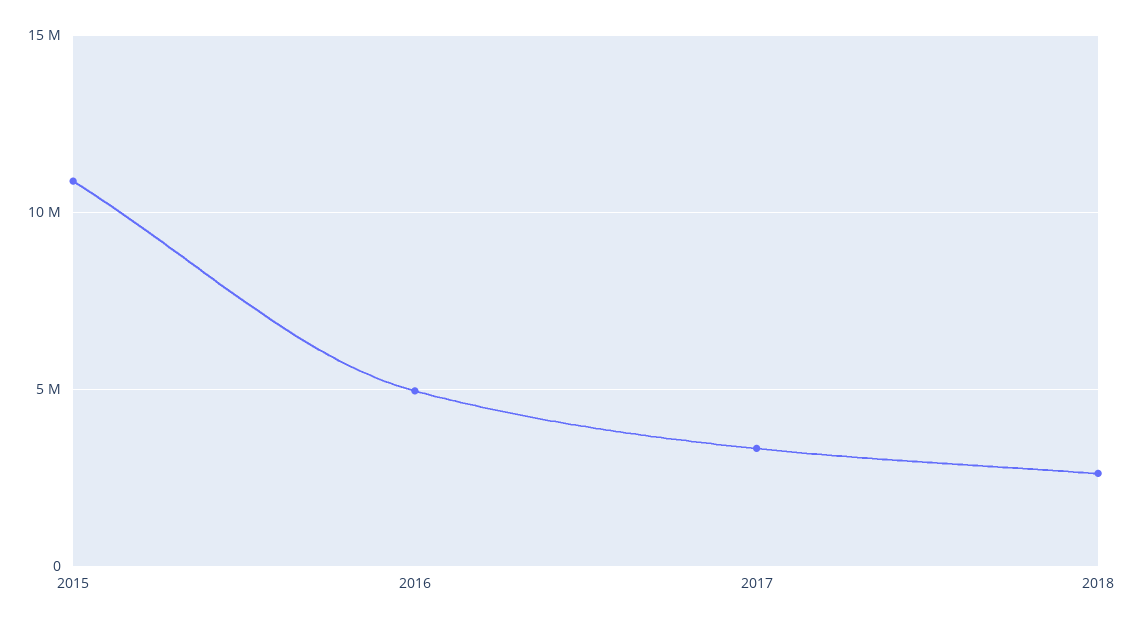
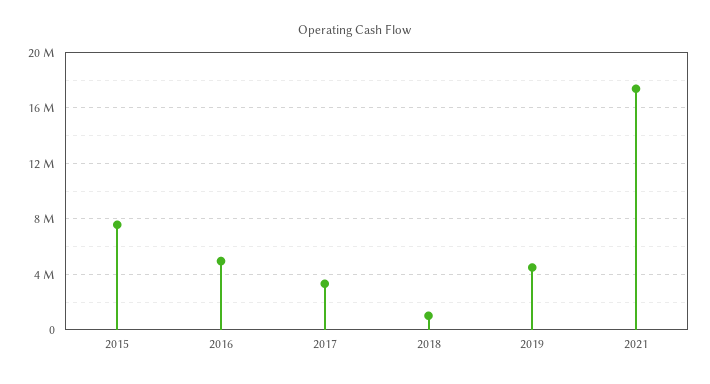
2015: 11000000 -> 7500000
2018: 2500000 -> 1000000
2019: none -> 4500000
2021: none -> 17500000

